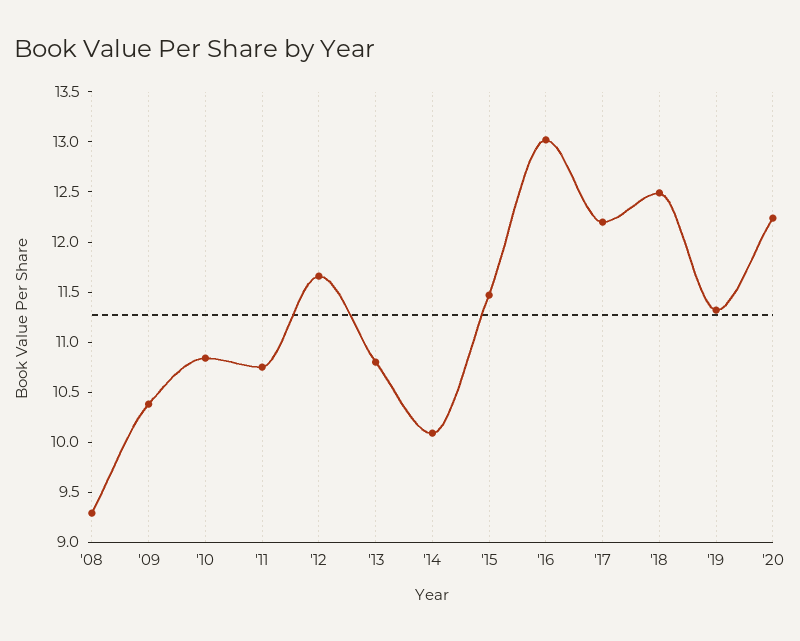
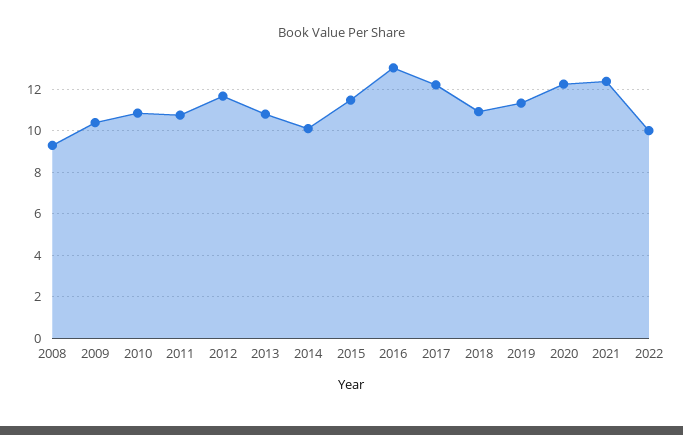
'18: 12.5 -> 11
2021: none -> 12.5
2022: none -> 10

